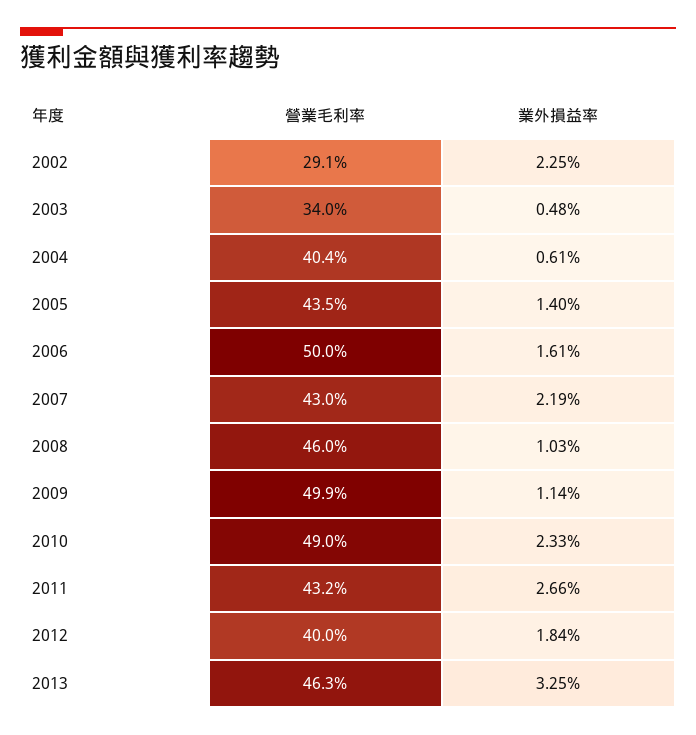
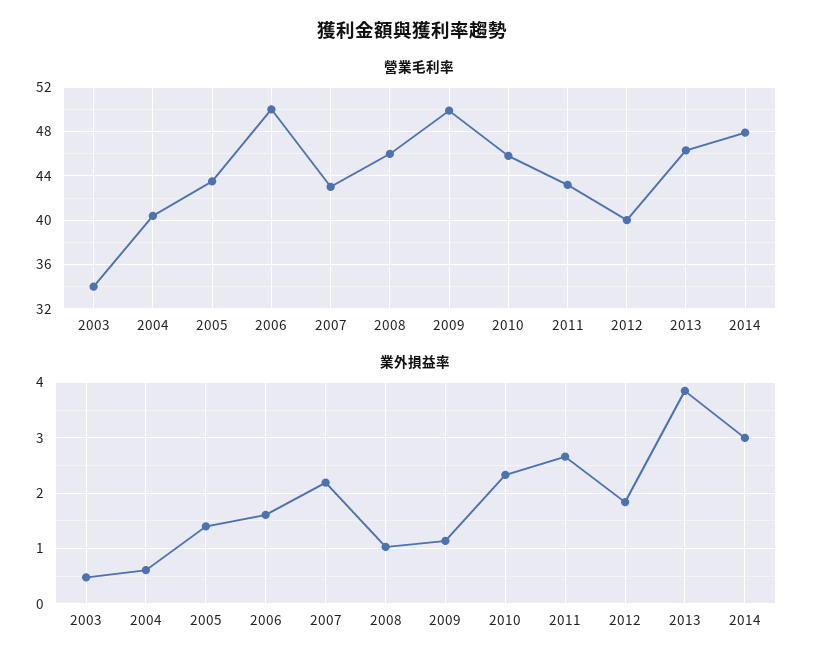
營業毛利率, 2002: 29.1 -> none
業外損益率, 2002: 2.25 -> none
營業毛利率, 2010: 49 -> 46
業外損益率, 2013: 3.25 -> 3.8
營業毛利率, 2014: none -> 48
業外損益率, 2014: none -> 3

